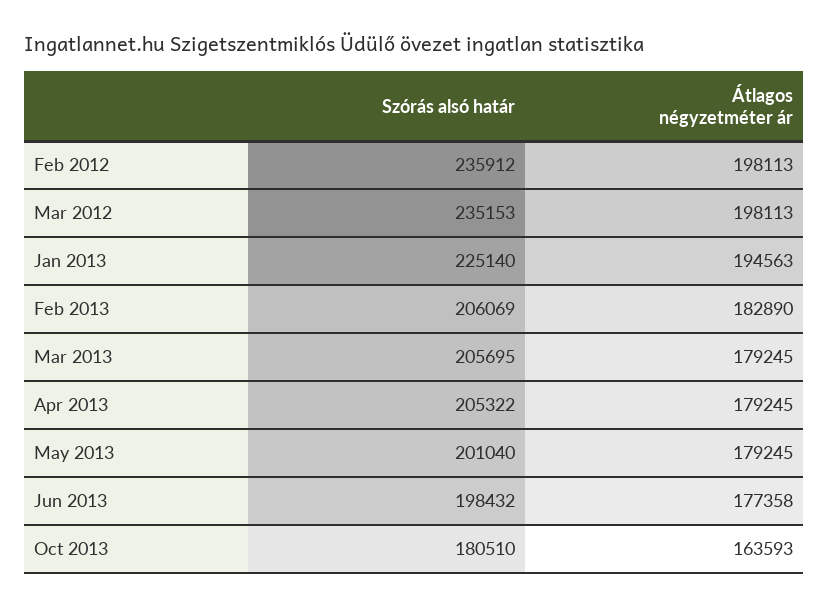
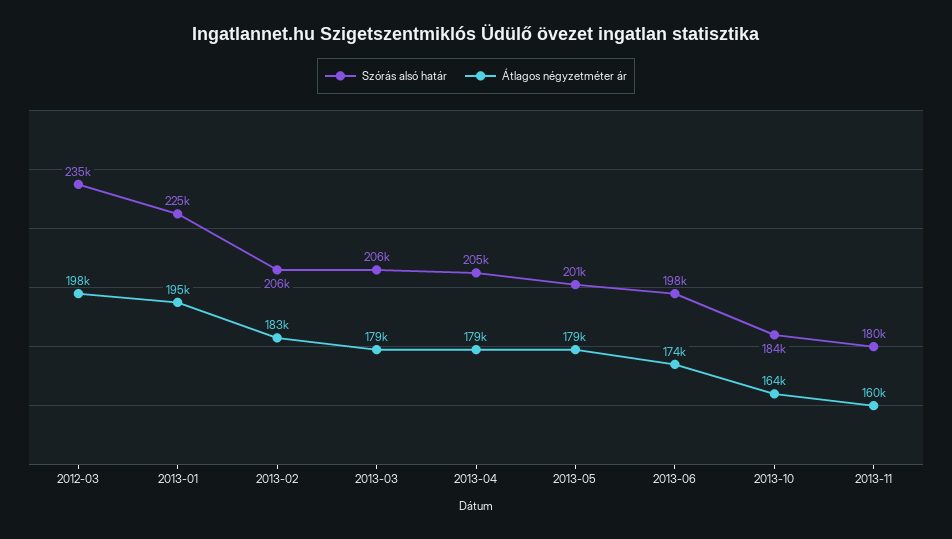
Szórás alsó határ, Feb 2012: 235912 -> none
Átlagos négyzetméter ár, Feb 2012: 198113 -> none
Átlagos négyzetméter ár, Jun 2013: 177358 -> 174000
Szórás alsó határ, Oct 2013: 180510 -> 184000
Szórás alsó határ, 2013-11: none -> 180000
Átlagos négyzetméter ár, 2013-11: none -> 160000

